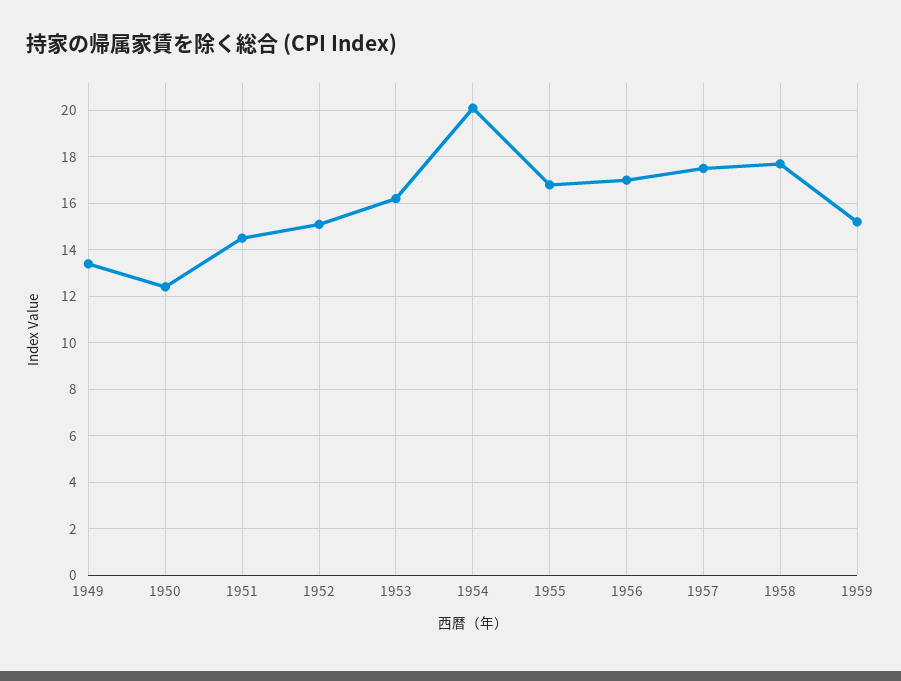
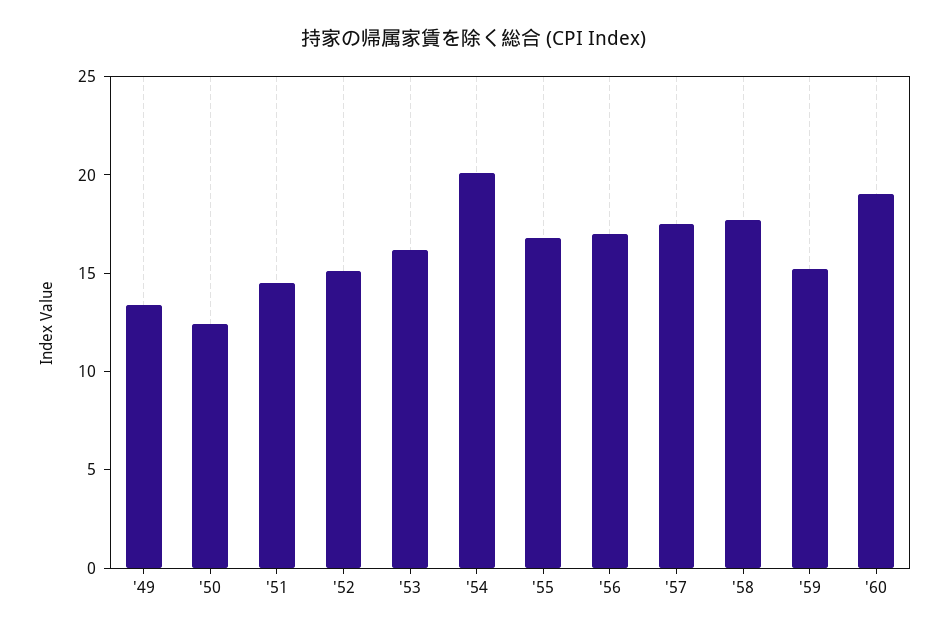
'60: none -> 19

